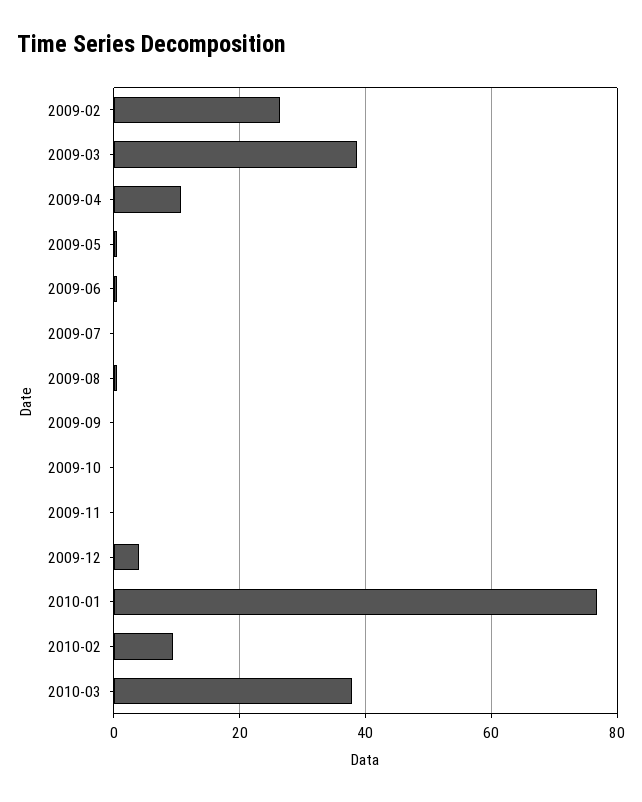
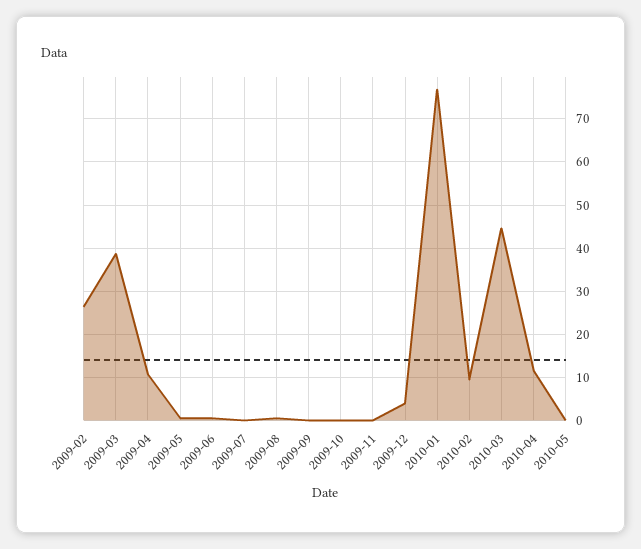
2010-03: 38 -> 44
2010-04: none -> 12
2010-05: none -> 0

